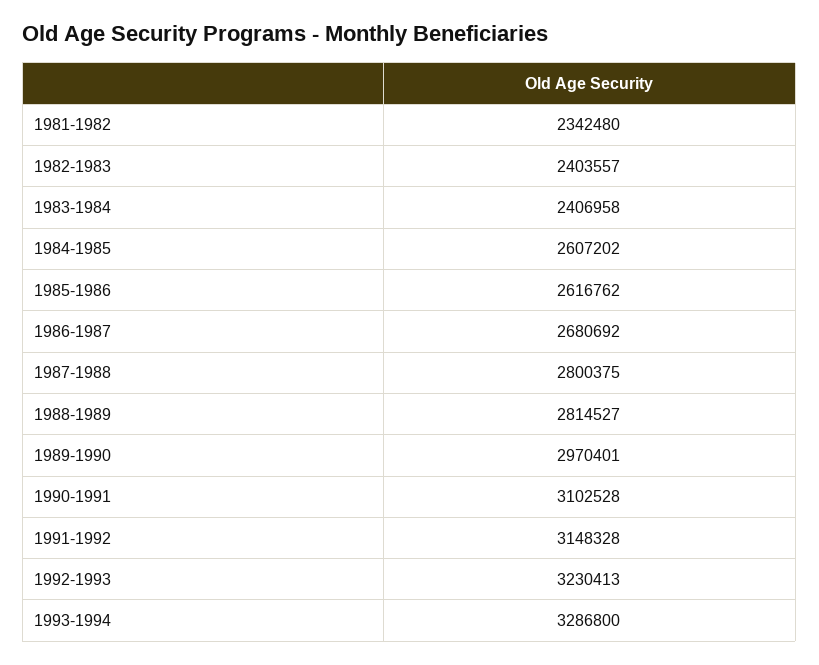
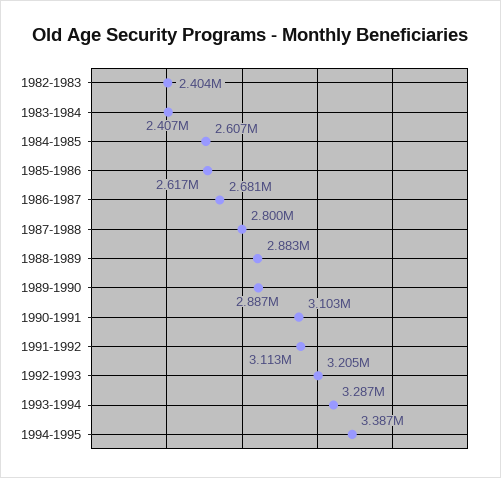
1981-1982: 2342480 -> none
1988-1989: 2814527 -> 2883000
1989-1990: 2970401 -> 2887000
1991-1992: 3148328 -> 3113000
1992-1993: 3230413 -> 3205000
1994-1995: none -> 3387000

